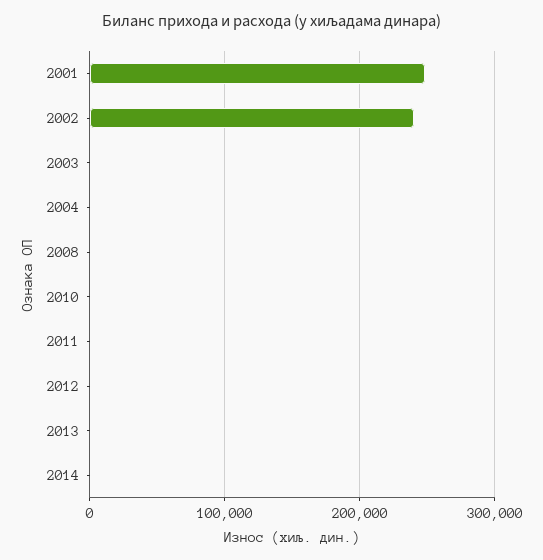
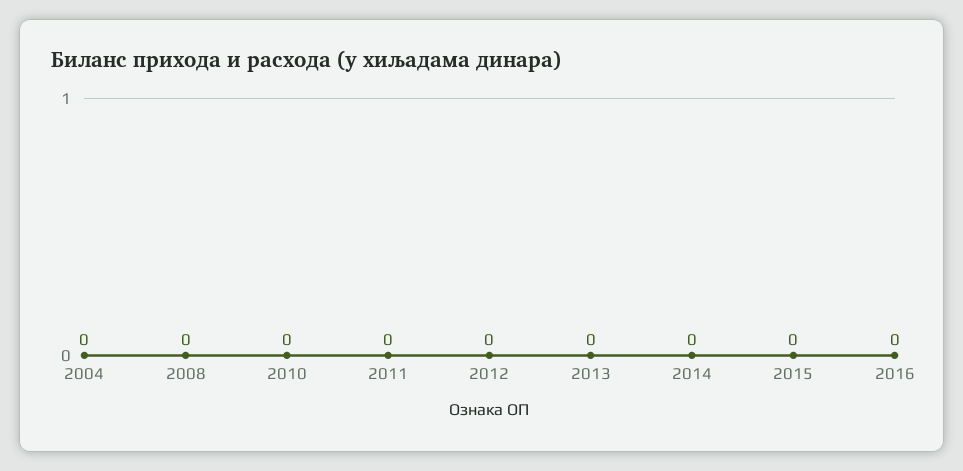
2001: 250000 -> none
2002: 240000 -> none
2003: 0 -> none
2015: none -> 0
2016: none -> 0

